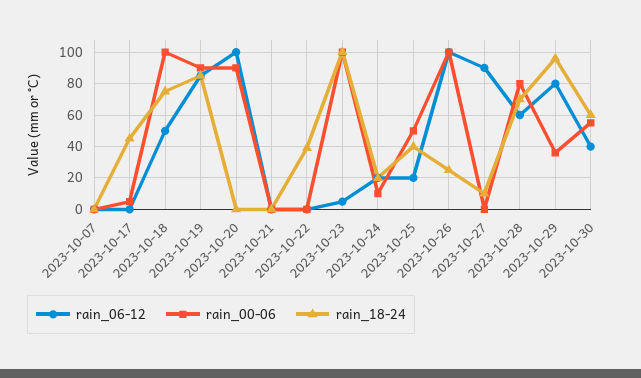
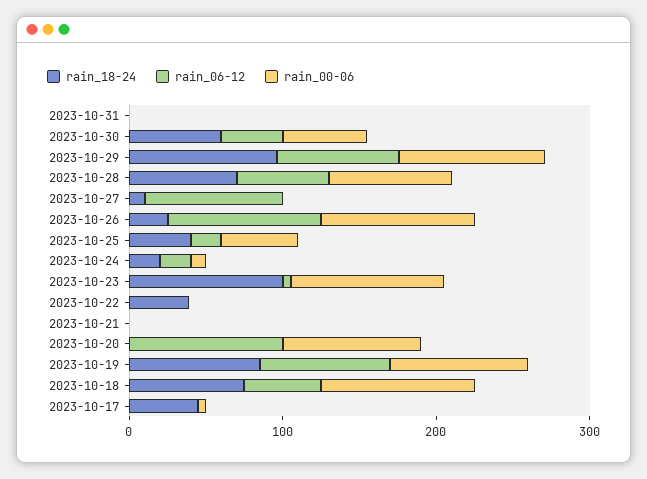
rain_06-12, 2023-10-07: 0 -> none
rain_00-06, 2023-10-07: 0 -> none
rain_18-24, 2023-10-07: 0 -> none
rain_00-06, 2023-10-29: 35 -> 100
rain_18-24, 2023-10-31: none -> 0
rain_06-12, 2023-10-31: none -> 0
rain_00-06, 2023-10-31: none -> 0

